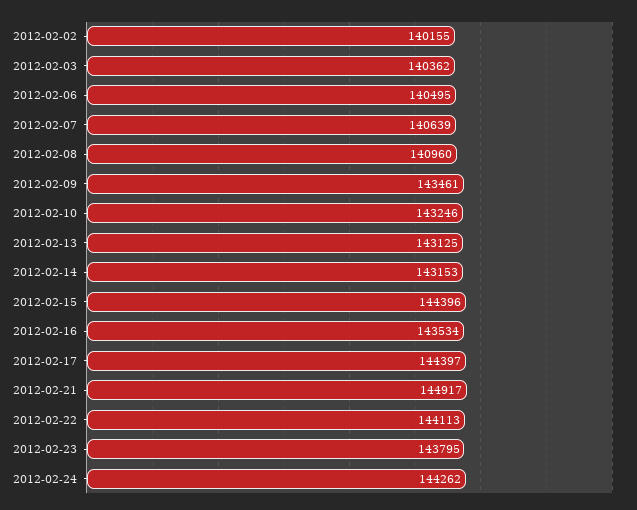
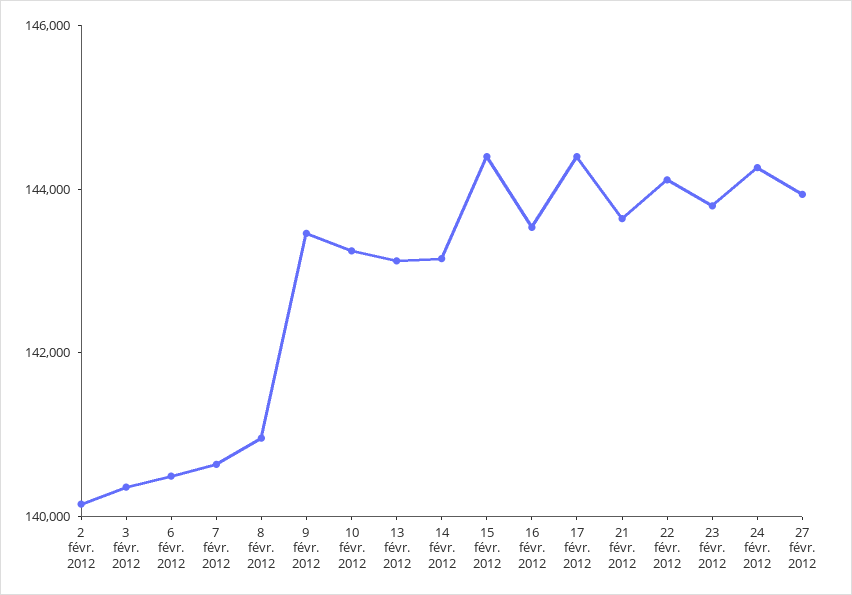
2012-02-21: 144917 -> 143500
27 févr. 2012: none -> 144000

